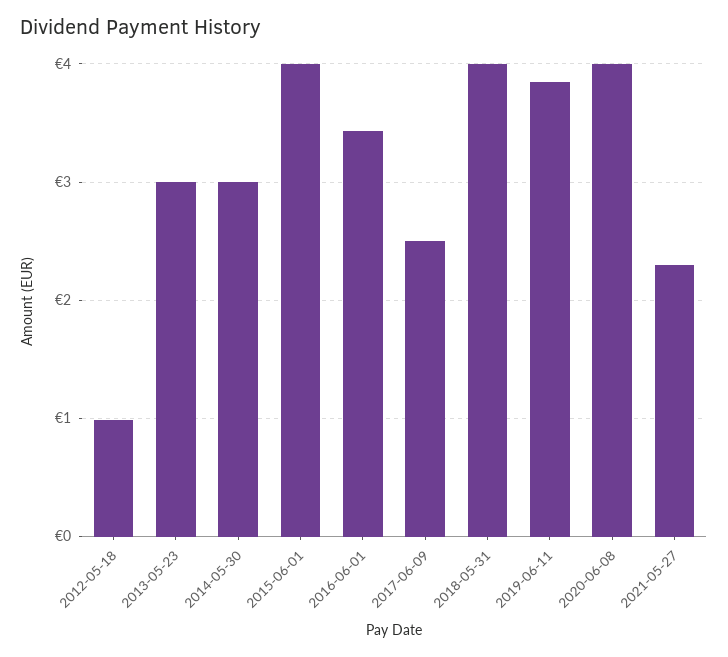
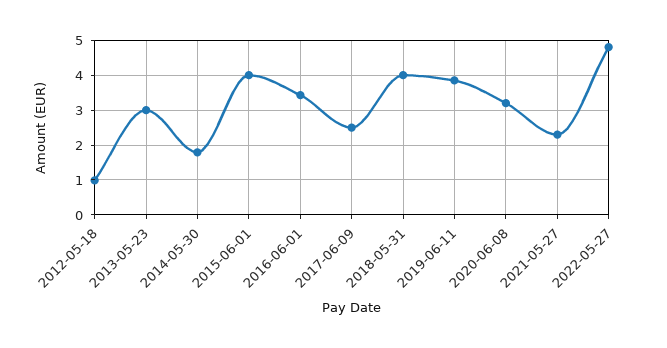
2014-05-30: 3 -> 1.8
2020-06-08: 4 -> 3.2
2022-05-27: none -> 4.8

